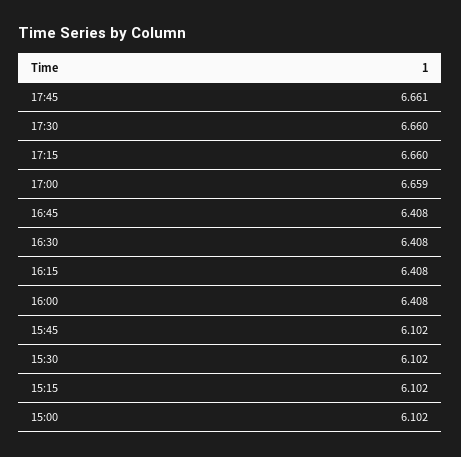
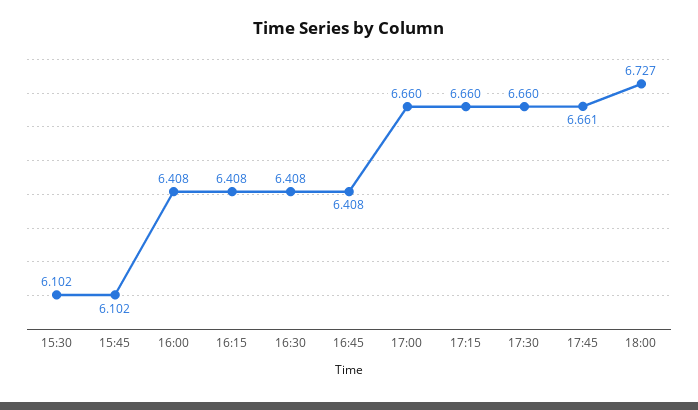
17:00: 6.659 -> 6.66
15:15: 6.102 -> none
15:00: 6.102 -> none
18:00: none -> 6.727

